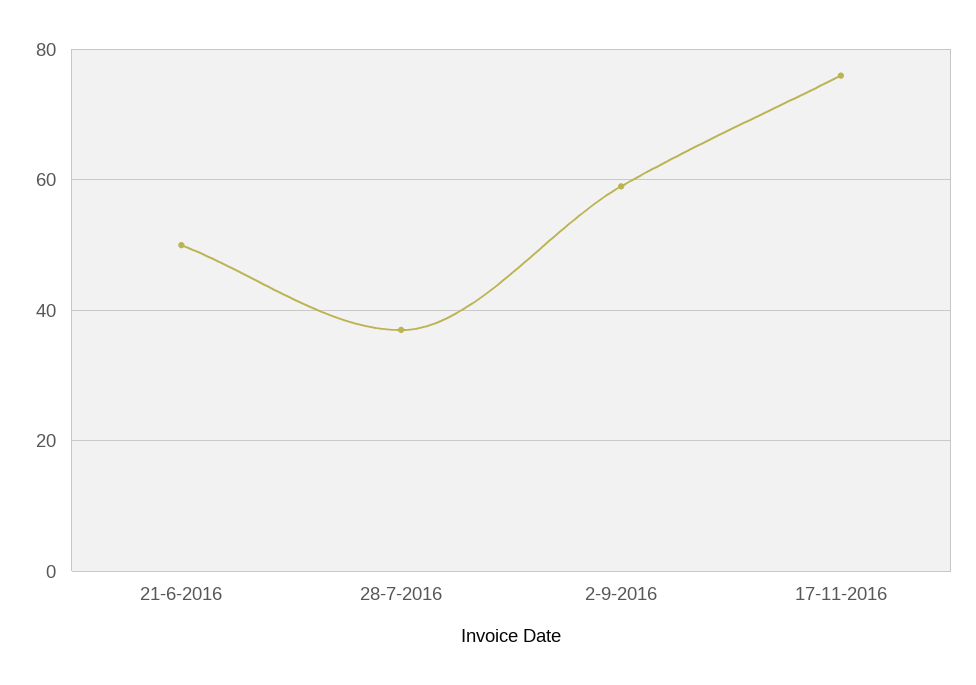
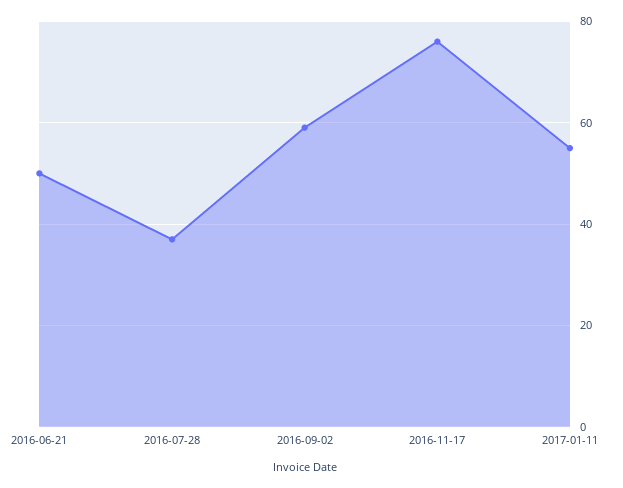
2017-01-11: none -> 55

